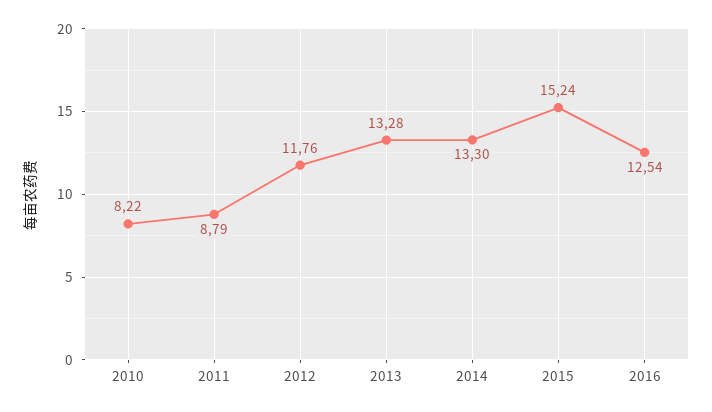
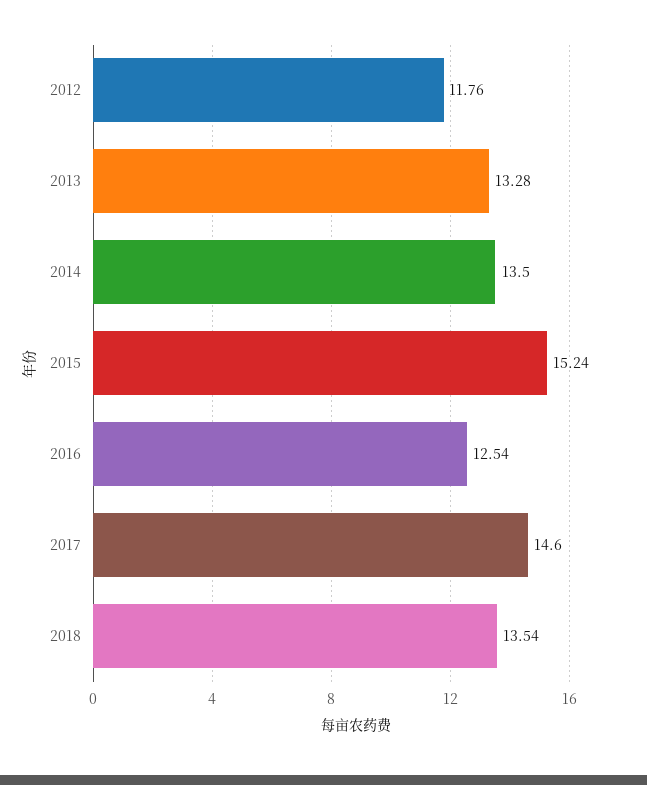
2010: 8.22 -> none
2011: 8.79 -> none
2014: 13.3 -> 13.5
2017: none -> 14.6
2018: none -> 13.54

